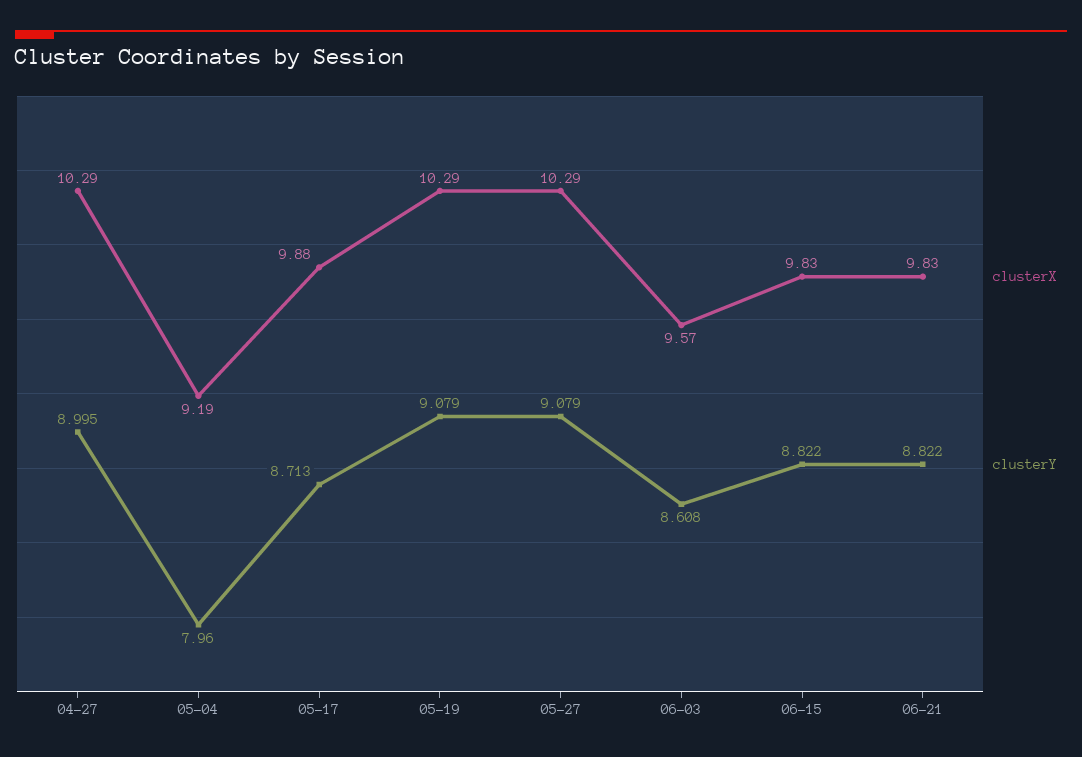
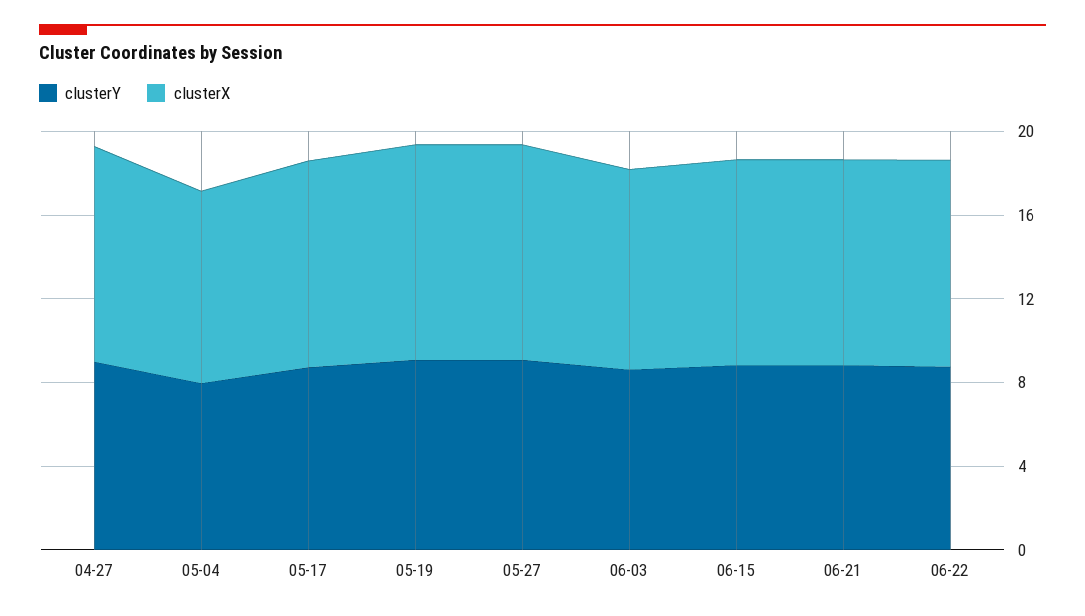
clusterY, 06-22: none -> 9
clusterX, 06-22: none -> 10

